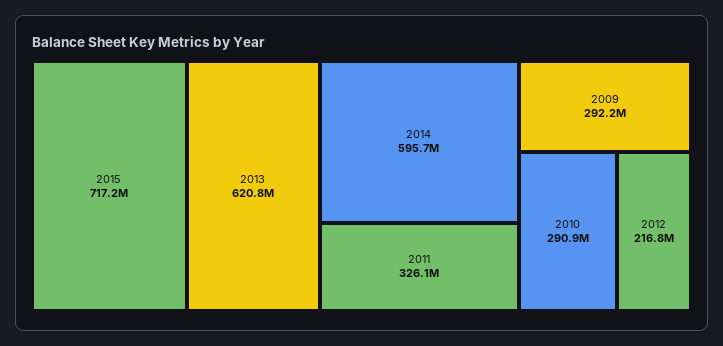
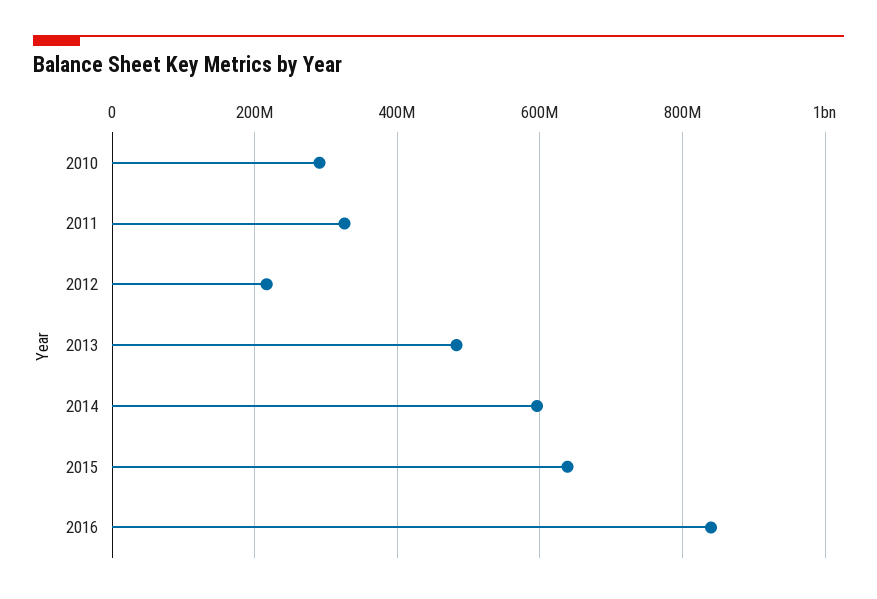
2015: 717200000 -> 640000000
2013: 620800000 -> 480000000
2009: 292200000 -> none
2016: none -> 840000000

